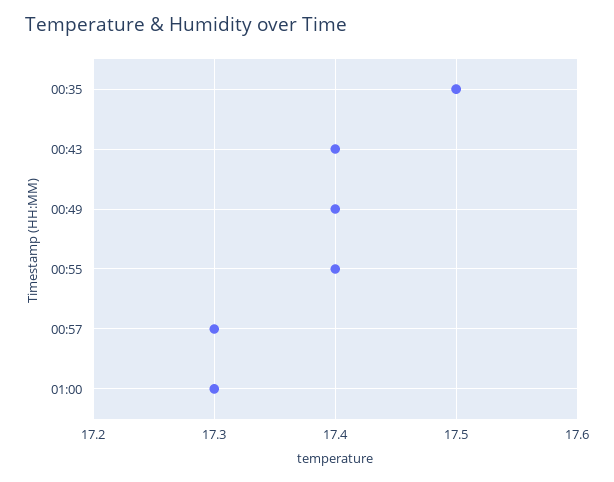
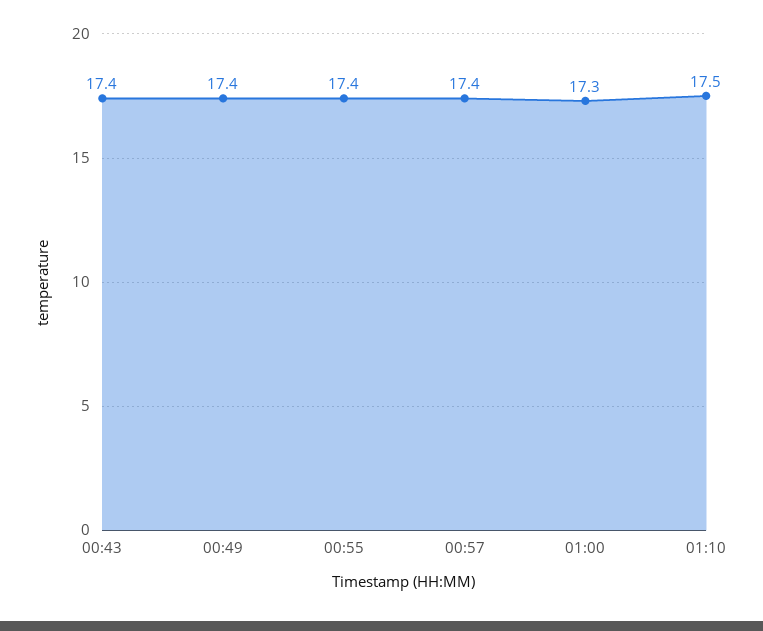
00:35: 17.5 -> none
00:57: 17.3 -> 17.4
01:10: none -> 17.5

